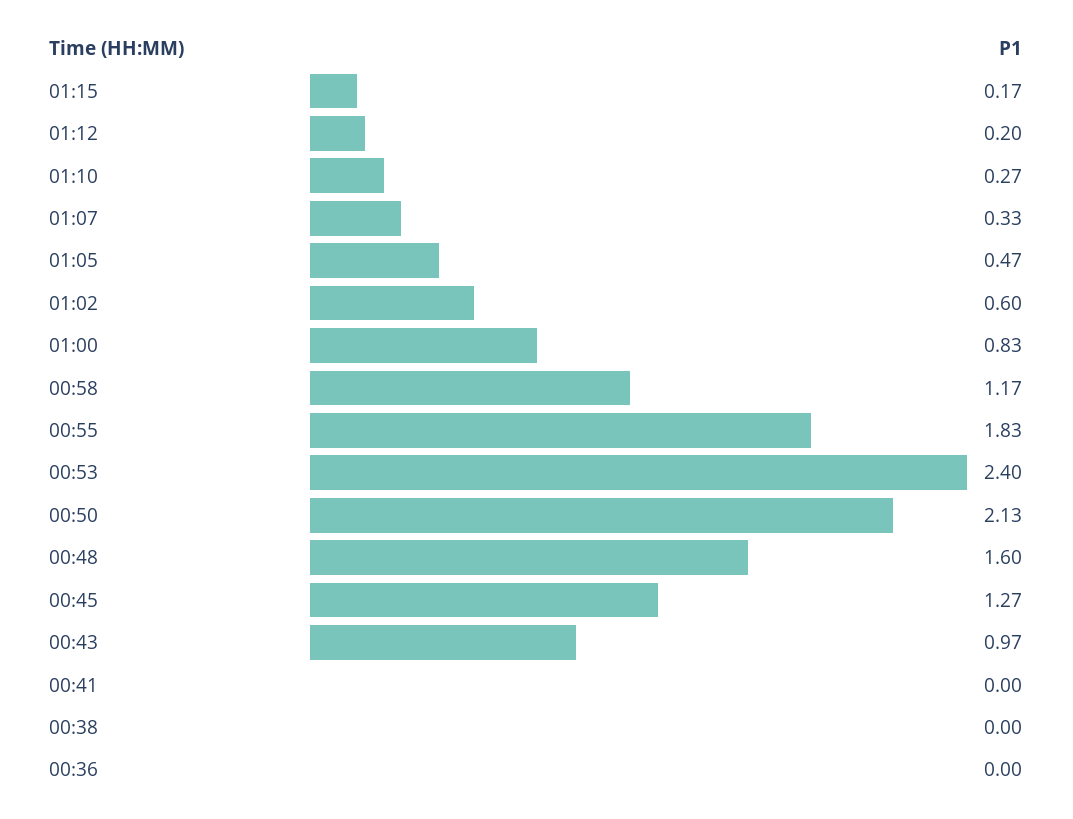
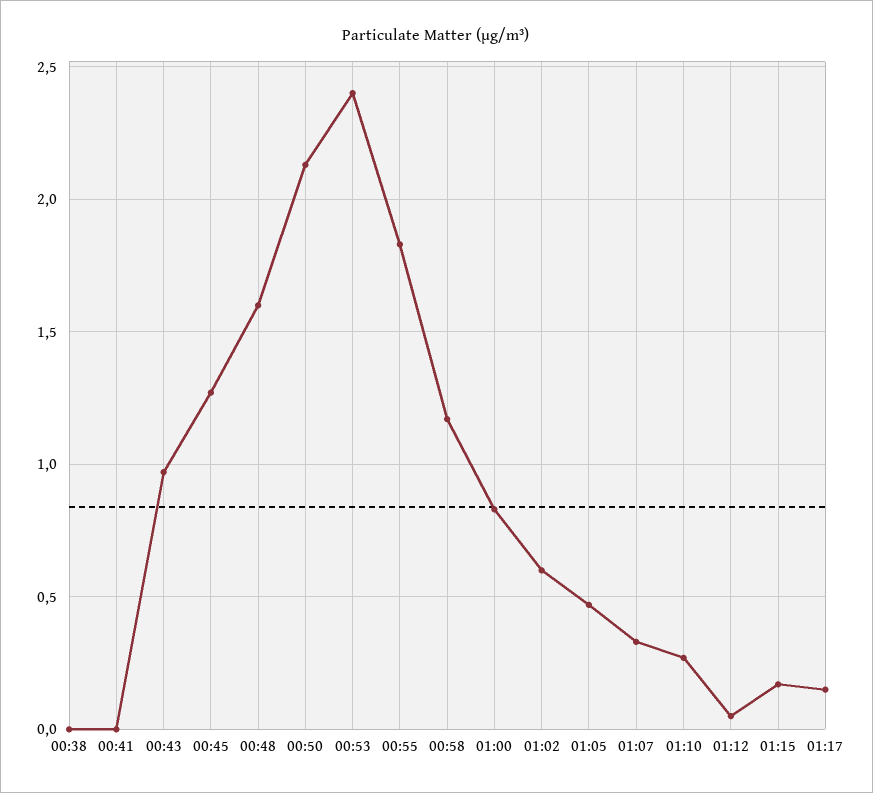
01:12: 0.2 -> 0.05
00:36: 0 -> none
01:17: none -> 0.15

